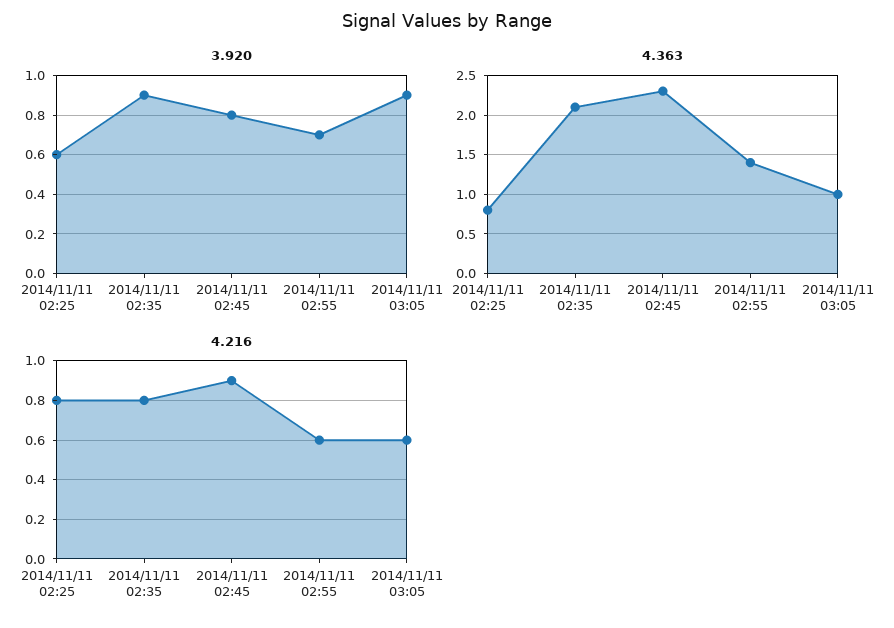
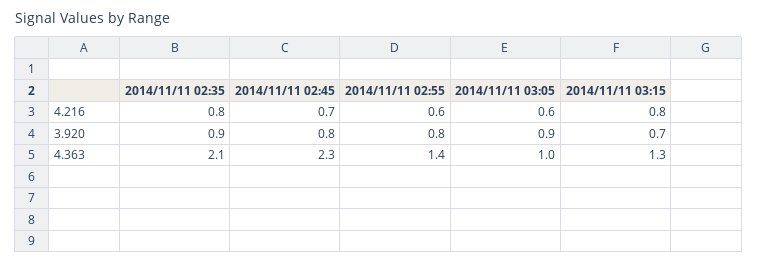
3.920, 2014/11/11 02:25: 0.6 -> none
3.920, 2014/11/11 02:55: 0.7 -> 0.8
4.363, 2014/11/11 02:25: 0.8 -> none
4.216, 2014/11/11 02:25: 0.8 -> none
4.216, 2014/11/11 02:45: 0.9 -> 0.7
4.216, 2014/11/11 03:15: none -> 0.8
3.920, 2014/11/11 03:15: none -> 0.7
4.363, 2014/11/11 03:15: none -> 1.3

